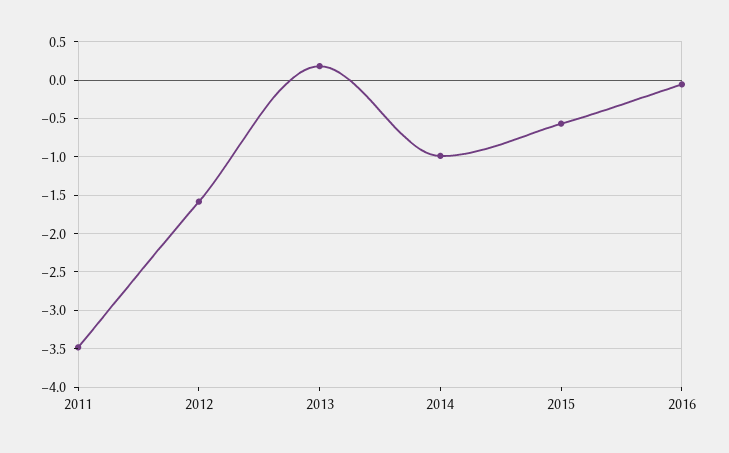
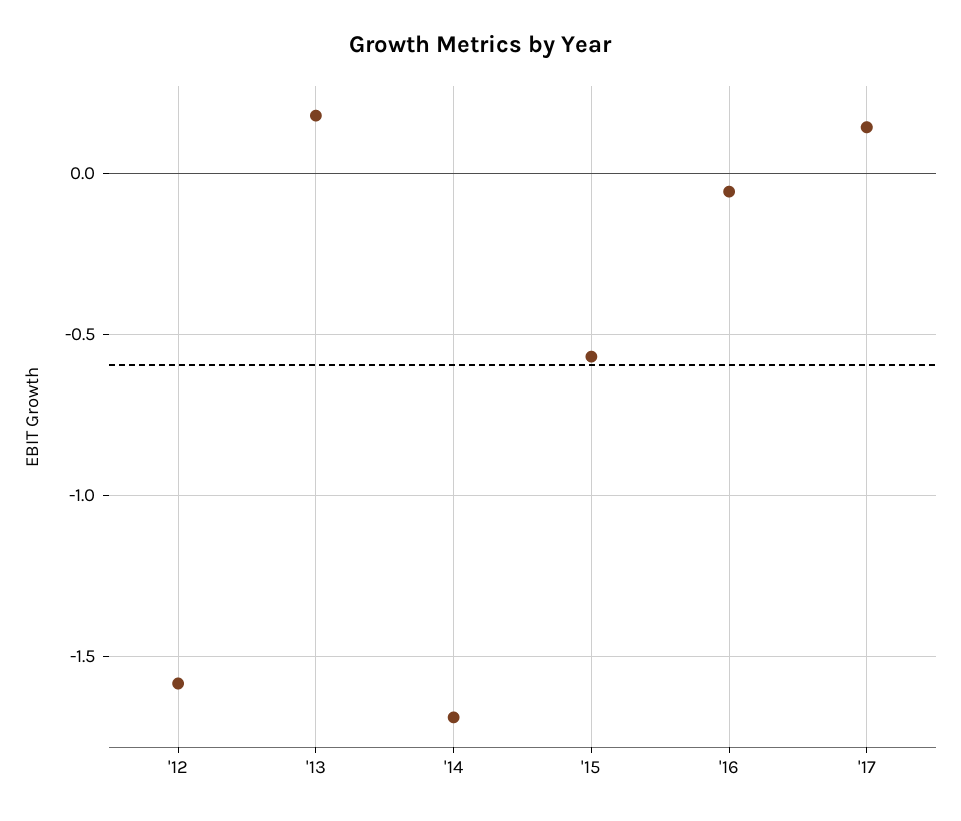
2011: -3.5 -> none
2014: -1 -> -1.7
'17: none -> 0.15

